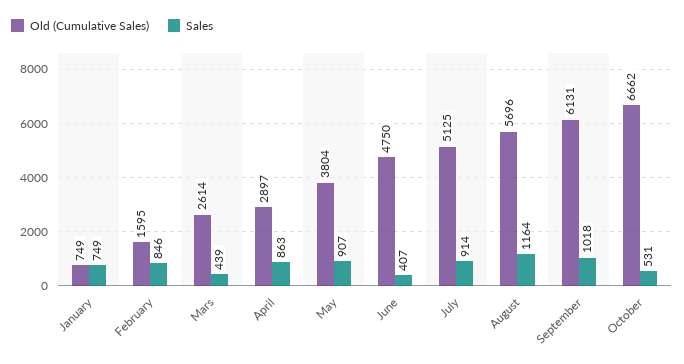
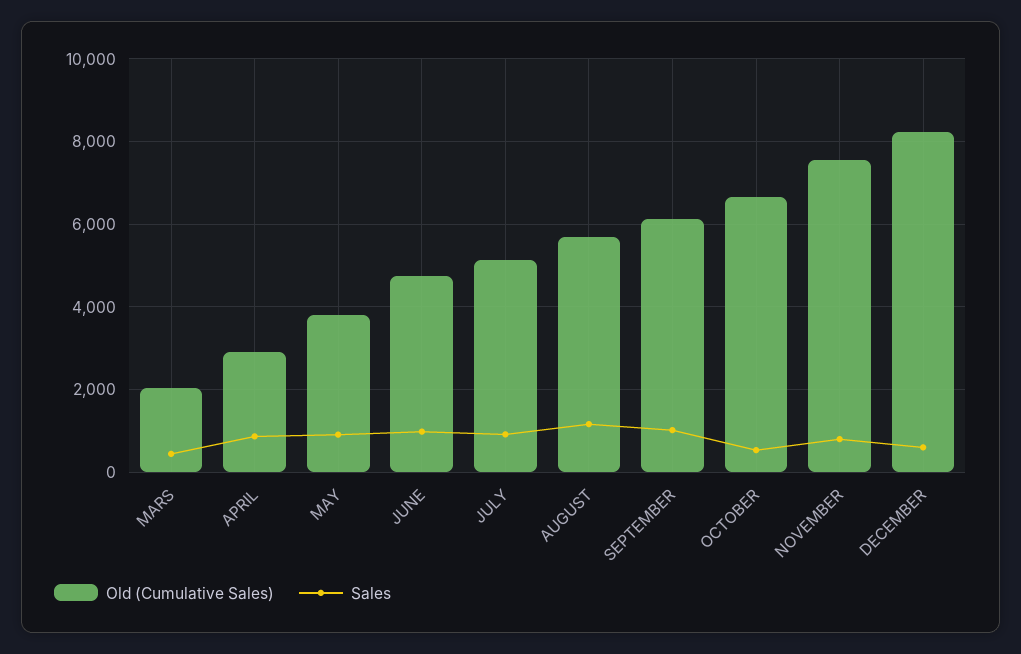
Old (Cumulative Sales), January: 749 -> none
Sales, January: 749 -> none
Old (Cumulative Sales), February: 1595 -> none
Sales, February: 846 -> none
Old (Cumulative Sales), Mars: 2614 -> 2000
Sales, June: 407 -> 1000
Old (Cumulative Sales), NOVEMBER: none -> 7600
Sales, NOVEMBER: none -> 800
Old (Cumulative Sales), DECEMBER: none -> 8200
Sales, DECEMBER: none -> 600

